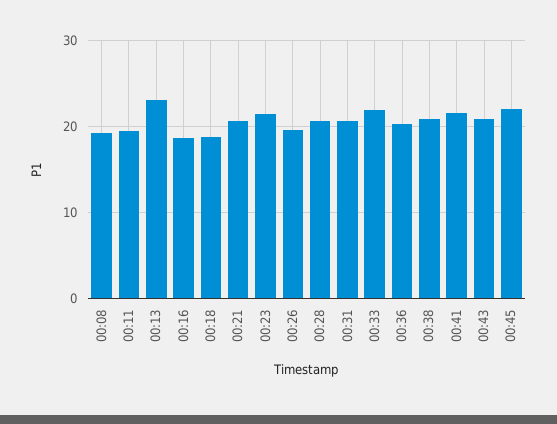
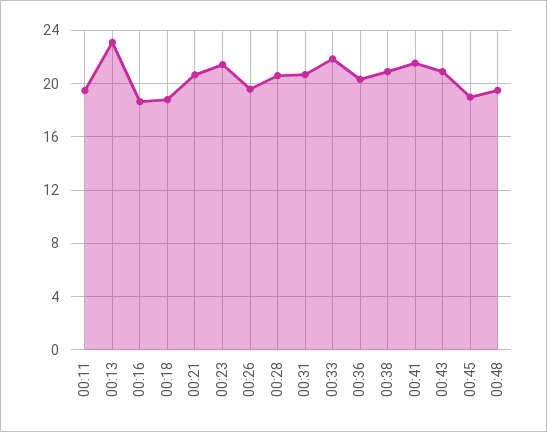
00:08: 19 -> none
00:45: 22 -> 19
00:48: none -> 19.5

